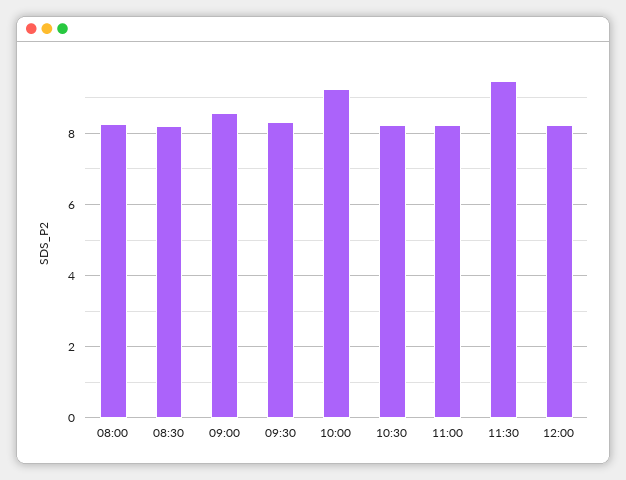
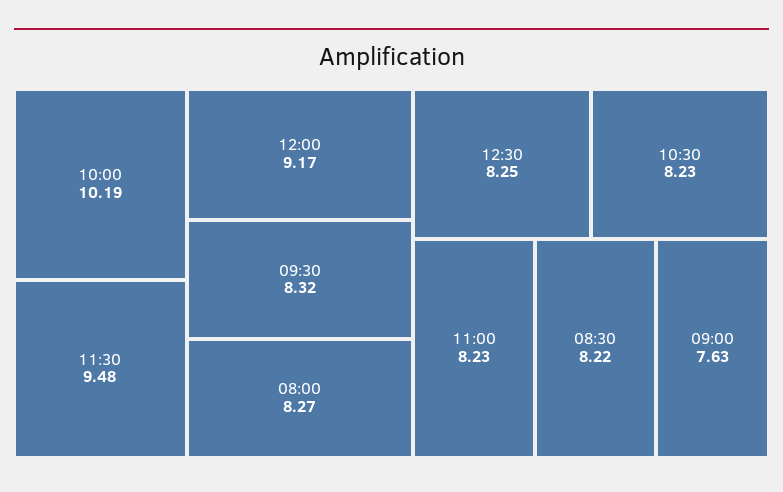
09:00: 8.6 -> 7.63
10:00: 9.2 -> 10.19
12:00: 8.2 -> 9.17
12:30: none -> 8.25

